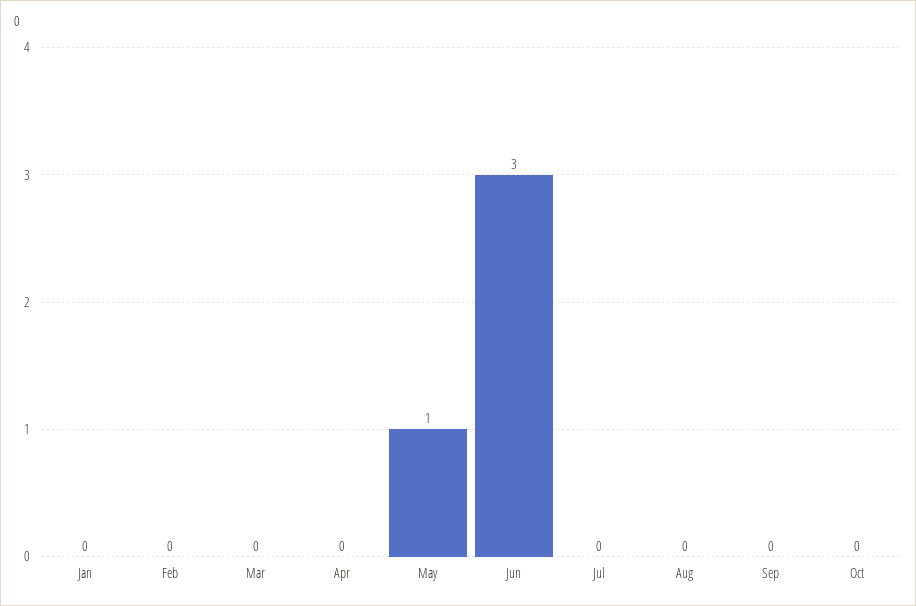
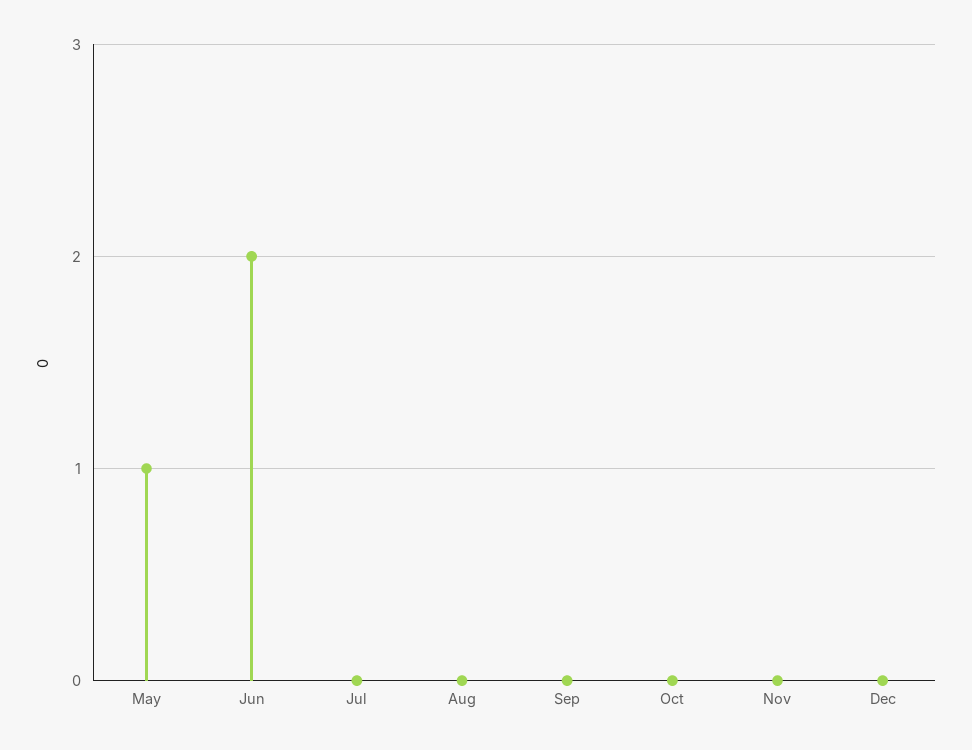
Jan: 0 -> none
Feb: 0 -> none
Mar: 0 -> none
Apr: 0 -> none
Jun: 3 -> 2
Nov: none -> 0
Dec: none -> 0

